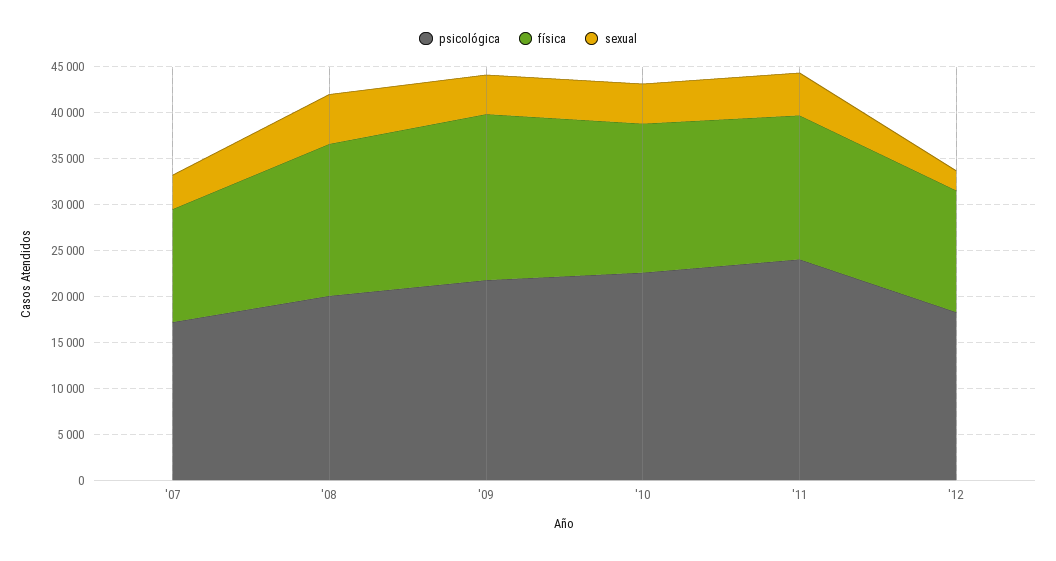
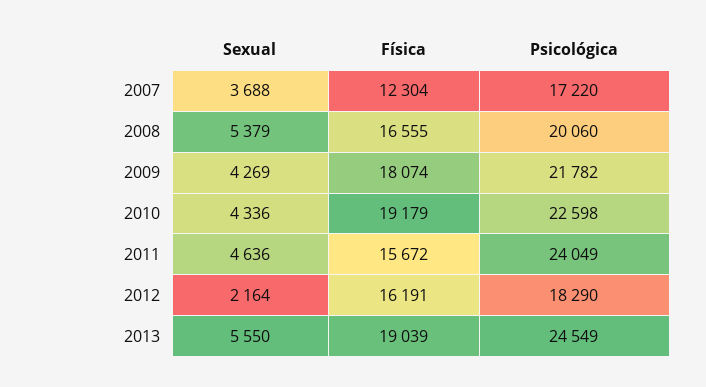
física, '10: 16000 -> 19179
física, '12: 13000 -> 16191
sexual, 2013: none -> 5550
física, 2013: none -> 19039
psicológica, 2013: none -> 24549

